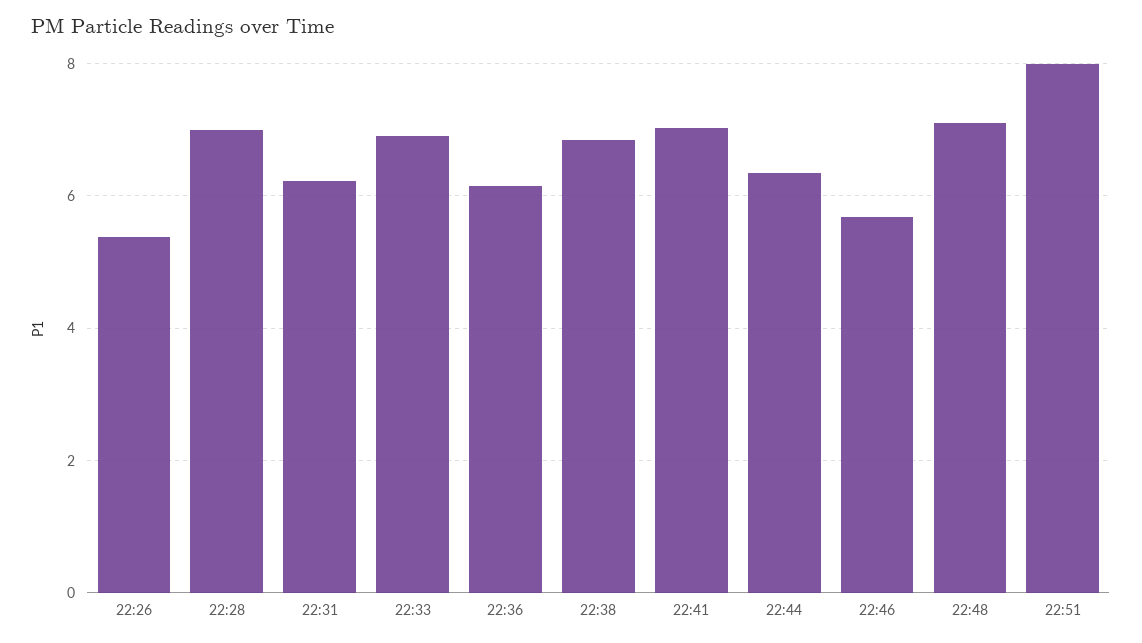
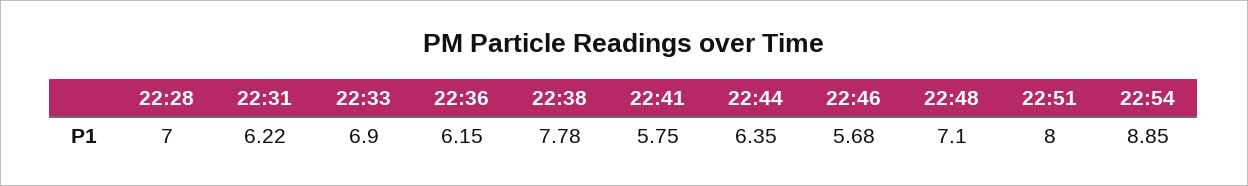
22:26: 5.4 -> none
22:38: 6.8 -> 7.78
22:41: 7 -> 5.75
22:54: none -> 8.85

